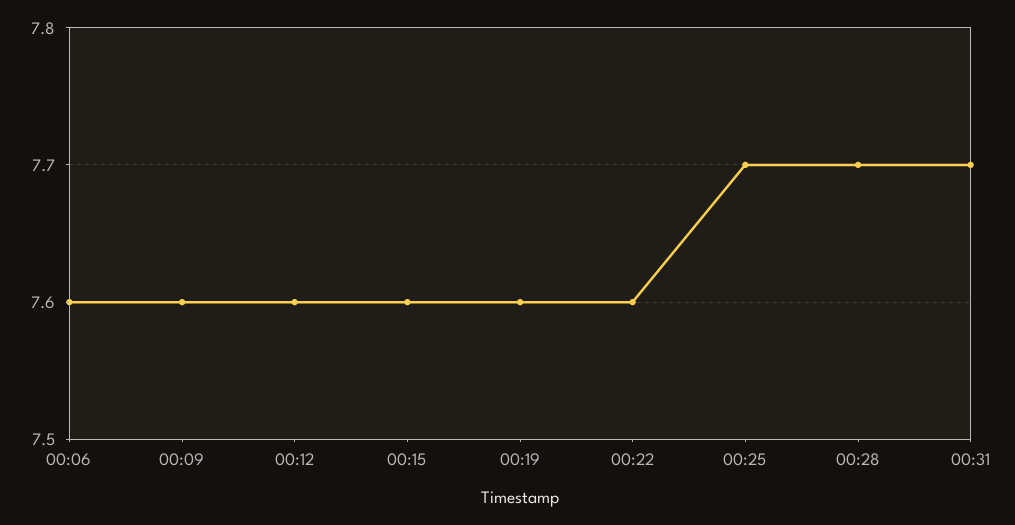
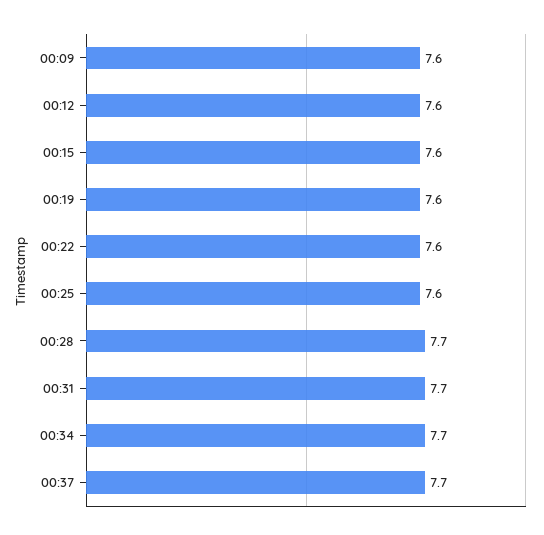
00:06: 7.6 -> none
00:25: 7.7 -> 7.6
00:34: none -> 7.7
00:37: none -> 7.7

